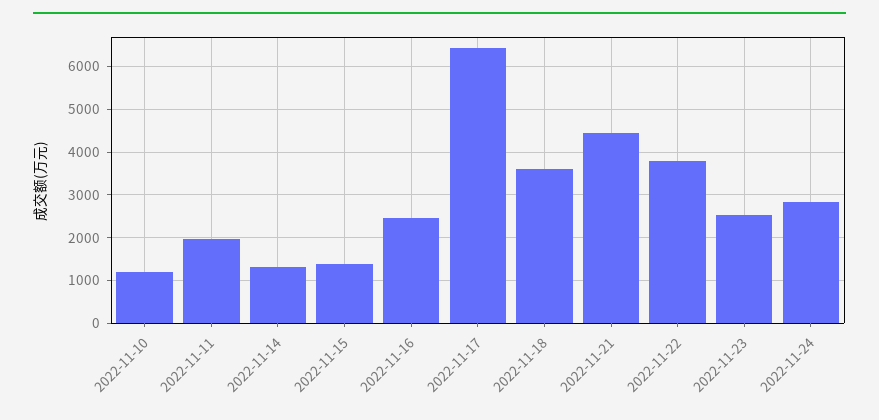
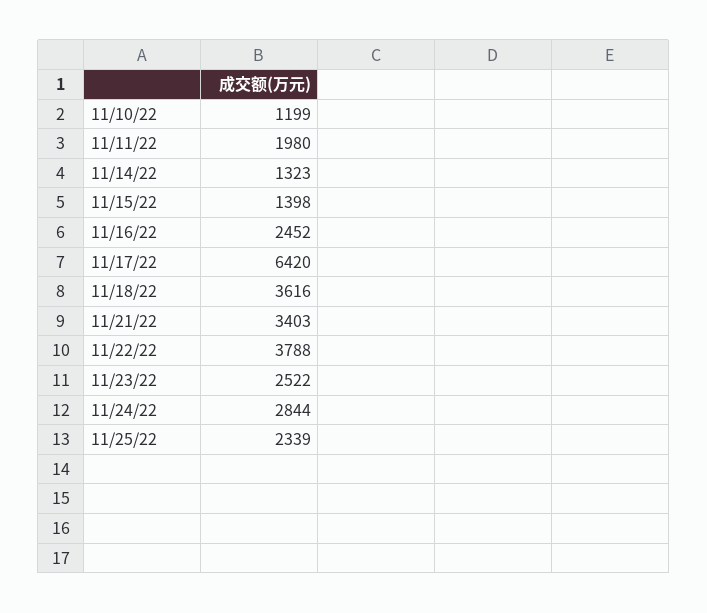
2022-11-21: 4400 -> 3403
11/25/22: none -> 2339

